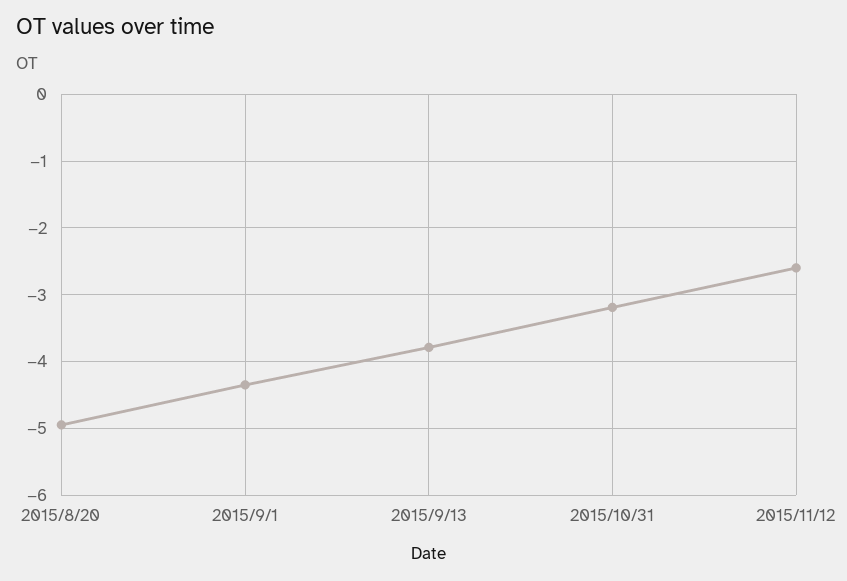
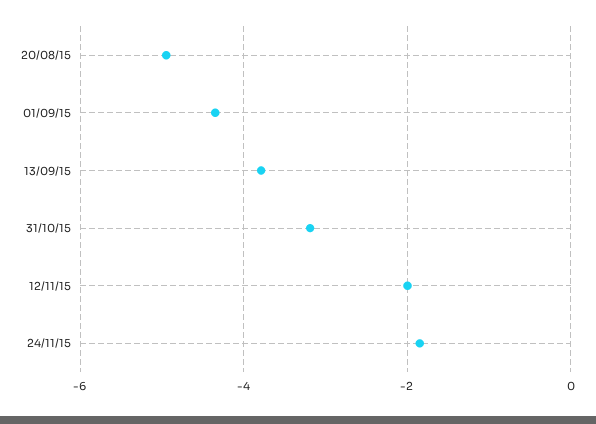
2015/11/12: -2.6 -> -2
24/11/15: none -> -1.8

